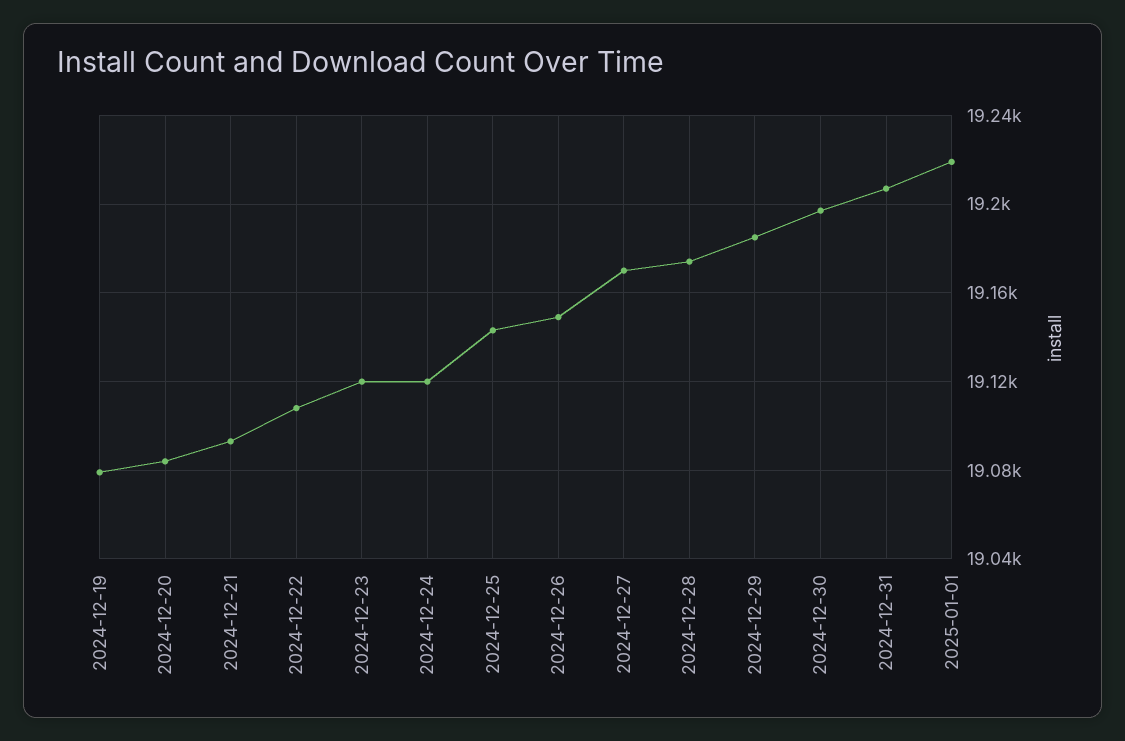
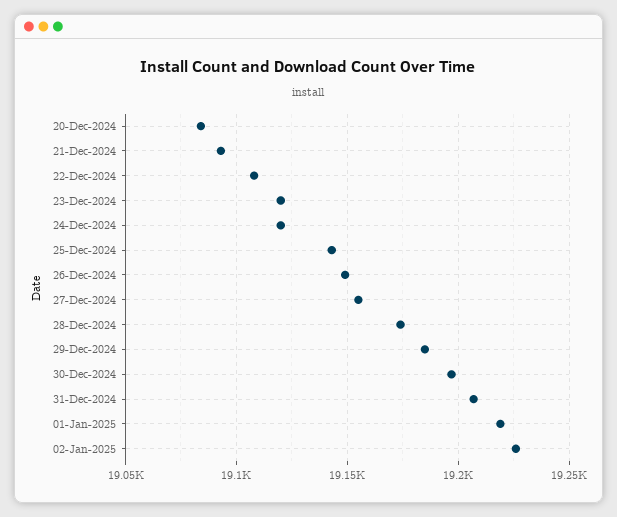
2024-12-19: 19080 -> none
2024-12-27: 19170 -> 19155
02-Jan-2025: none -> 19225

